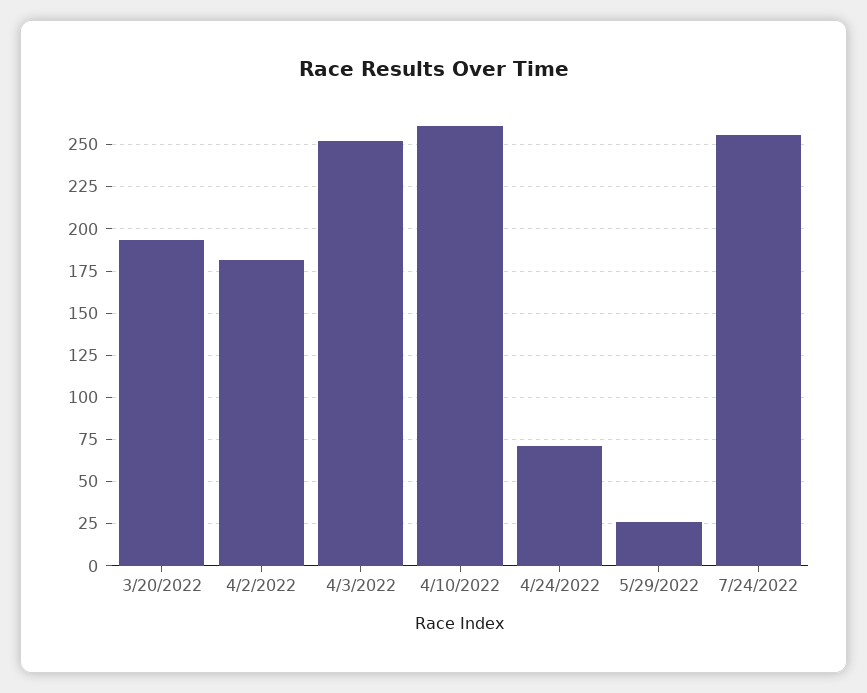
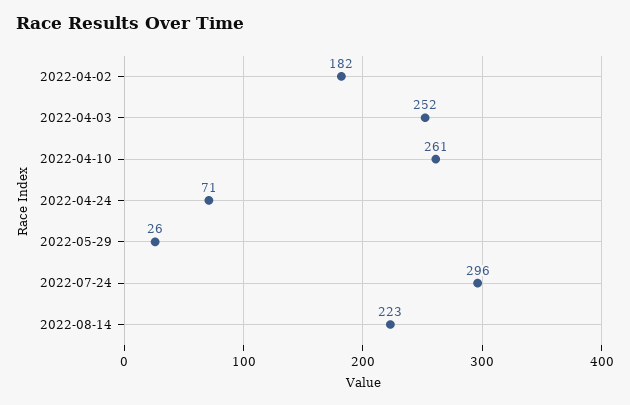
3/20/2022: 195 -> none
7/24/2022: 255 -> 296
2022-08-14: none -> 223

